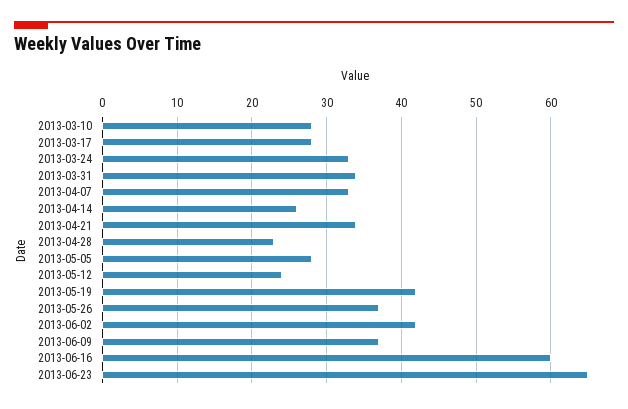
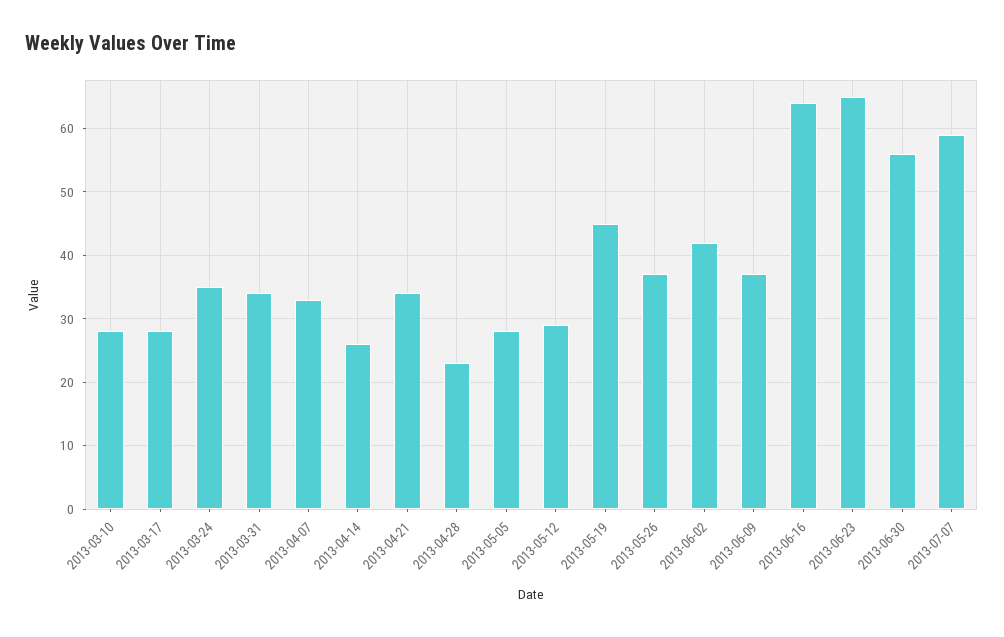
2013-03-24: 33 -> 35
2013-05-12: 24 -> 29
2013-05-19: 42 -> 45
2013-06-16: 60 -> 64
2013-06-30: none -> 56
2013-07-07: none -> 59

